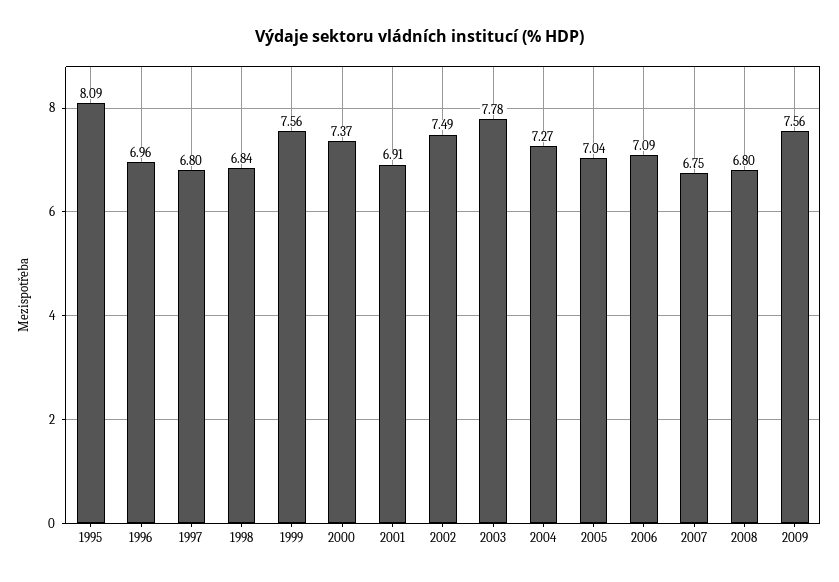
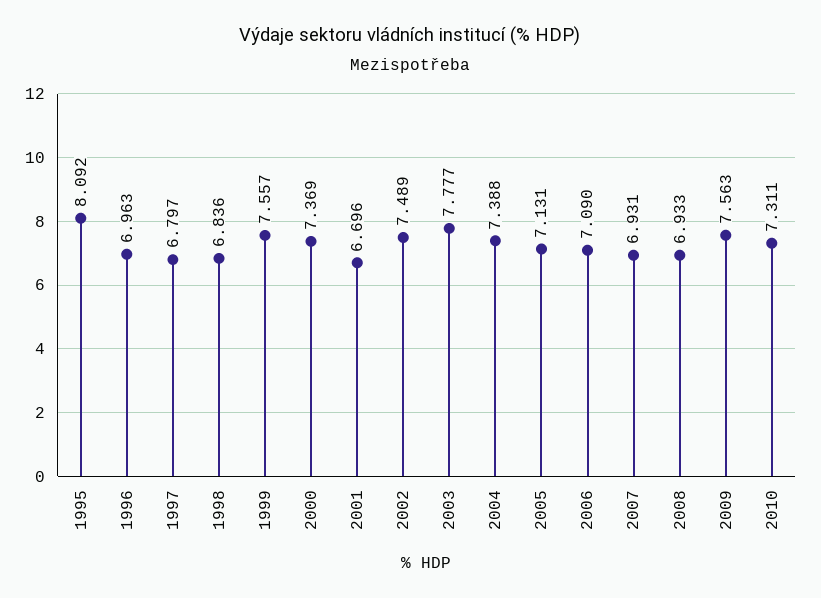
2001: 6.91 -> 6.696
2004: 7.27 -> 7.388
2005: 7.04 -> 7.131
2007: 6.75 -> 6.931
2008: 6.8 -> 6.933
2010: none -> 7.311

